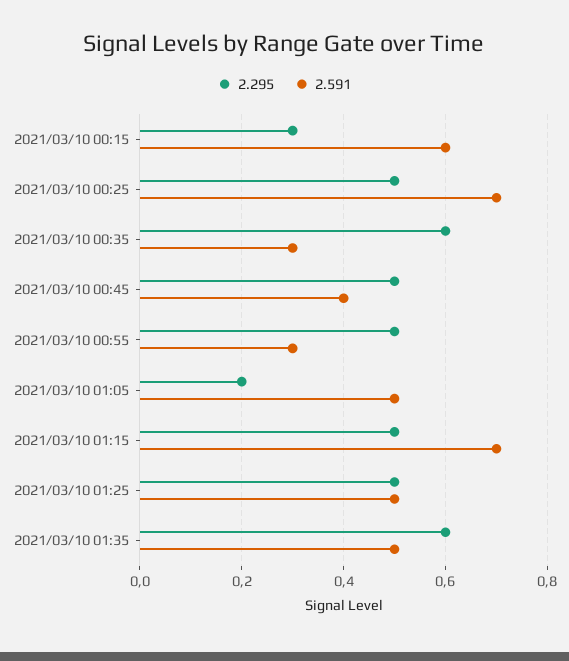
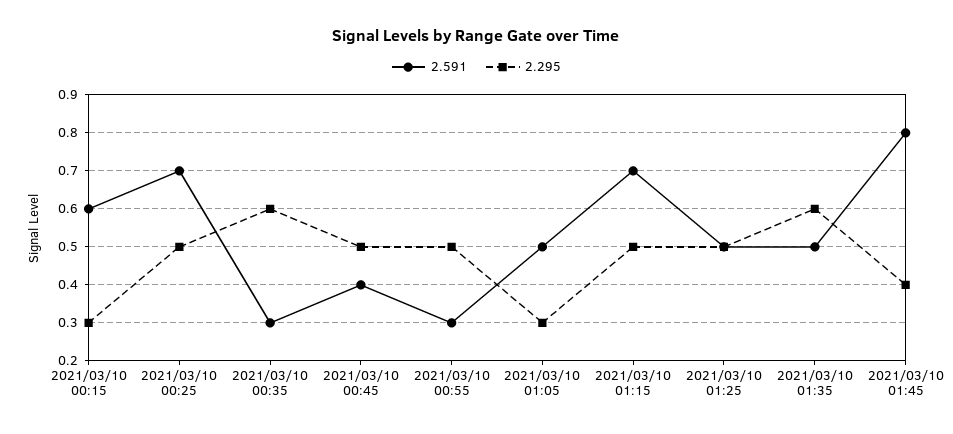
2.295, 2021/03/10 01:05: 0.2 -> 0.3
2.591, 2021/03/10 01:45: none -> 0.8
2.295, 2021/03/10 01:45: none -> 0.4

